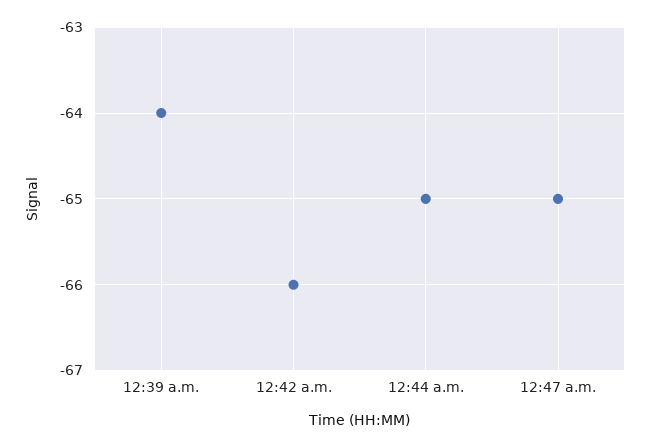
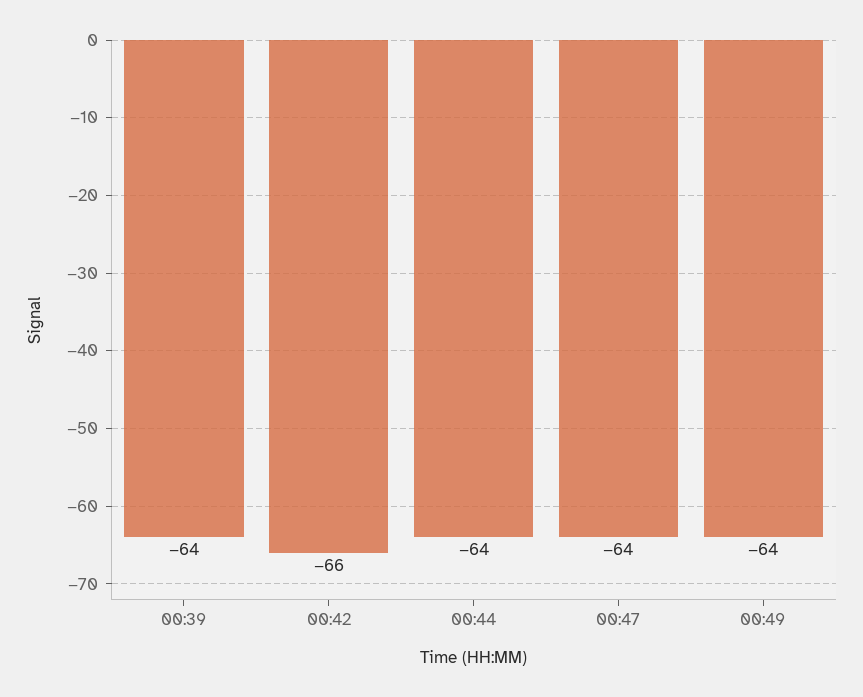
12:44 a.m.: -65 -> -64
12:47 a.m.: -65 -> -64
00:49: none -> -64

